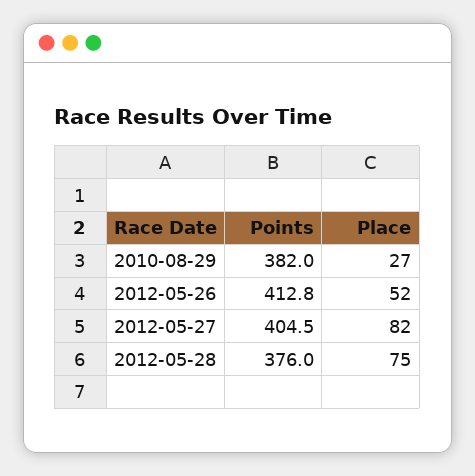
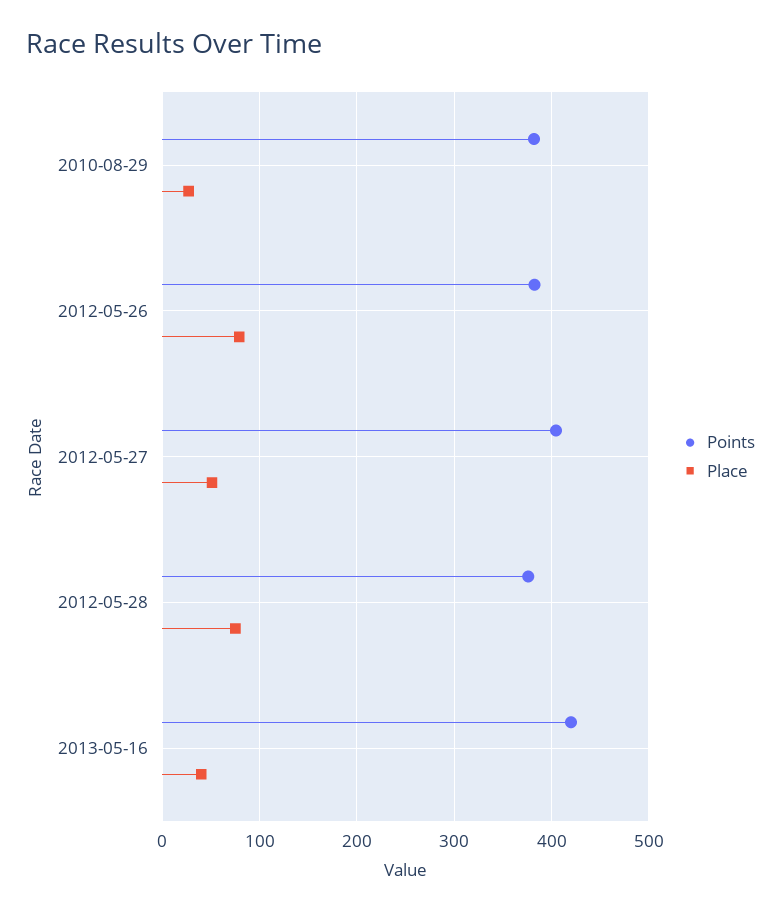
Points, 2012-05-26: 412.8 -> 380
Place, 2012-05-26: 52 -> 80
Place, 2012-05-27: 82 -> 50
Points, 2013-05-16: none -> 420
Place, 2013-05-16: none -> 40

